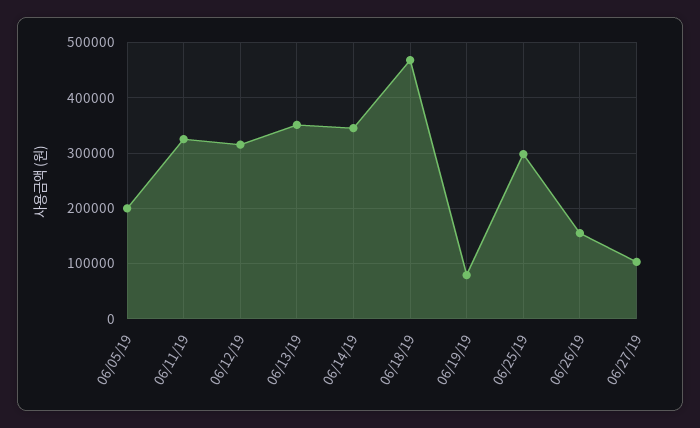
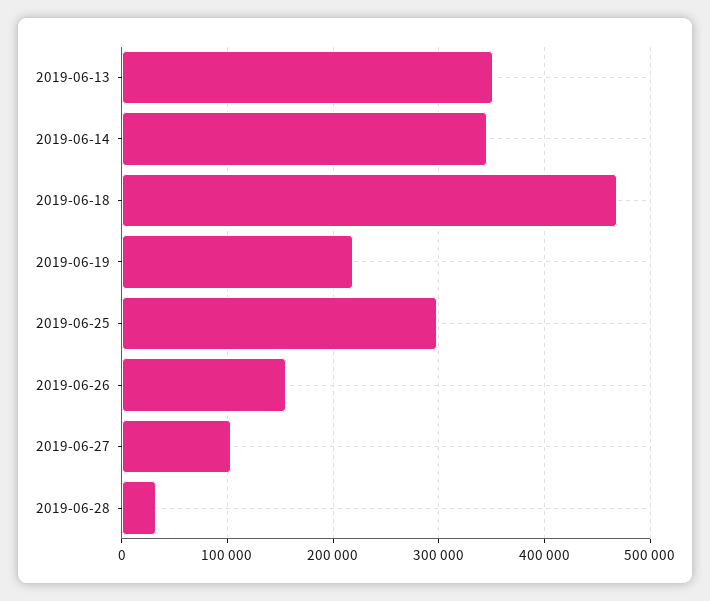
06/05/19: 200000 -> none
06/11/19: 320000 -> none
06/12/19: 320000 -> none
06/19/19: 80000 -> 220000
2019-06-28: none -> 30000

